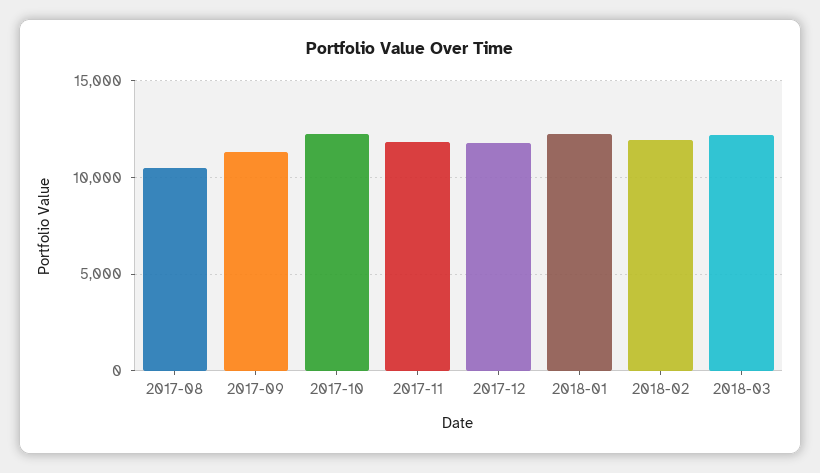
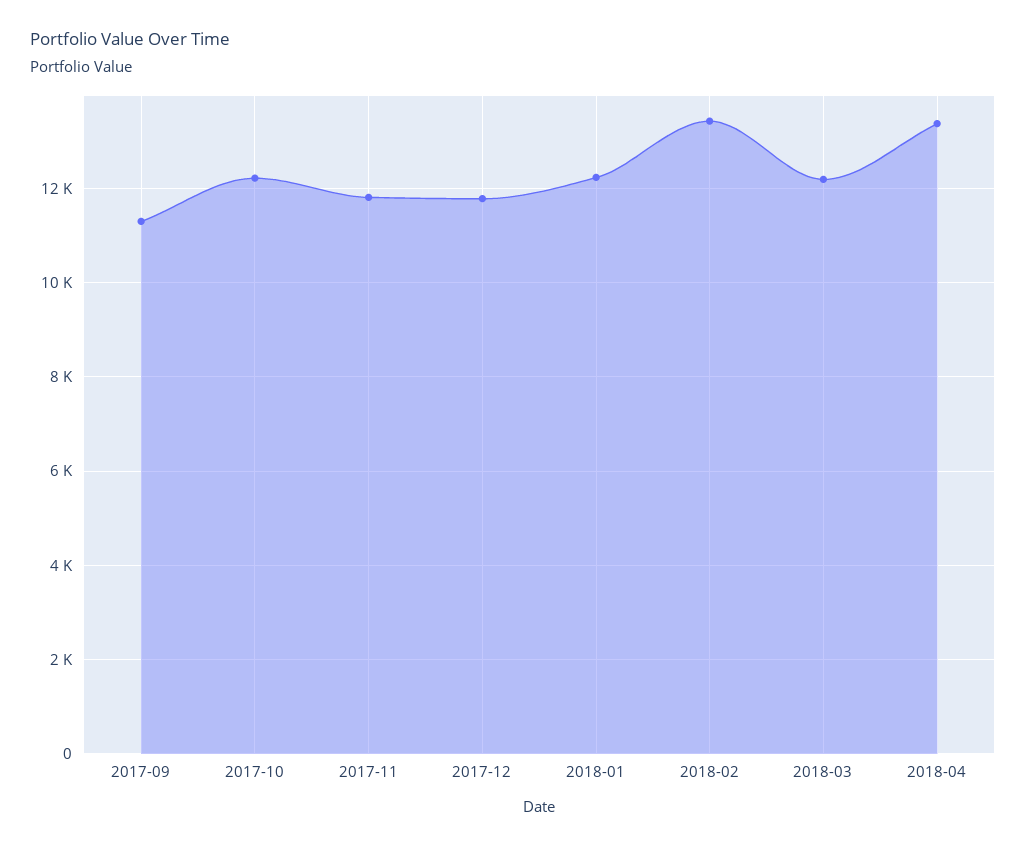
2017-08: 10500 -> none
2018-02: 12000 -> 13400
2018-04: none -> 13400

